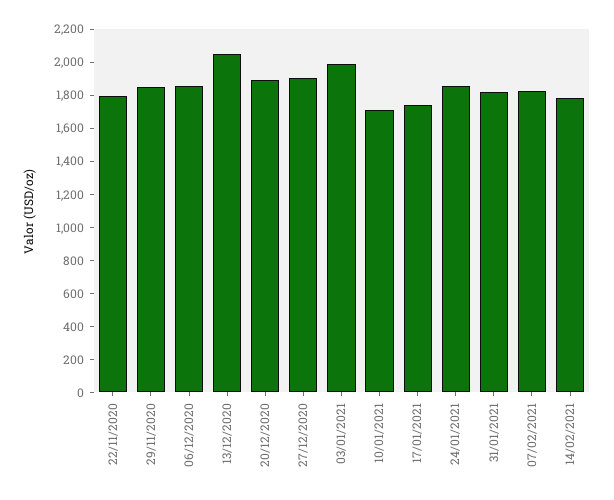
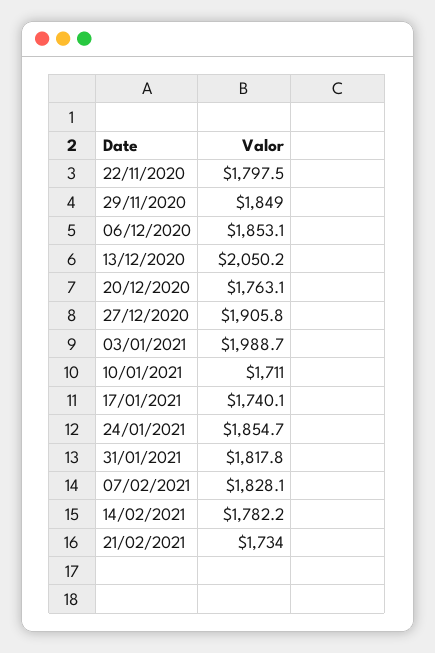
20/12/2020: 1900 -> 1763.1
21/02/2021: none -> 1734

